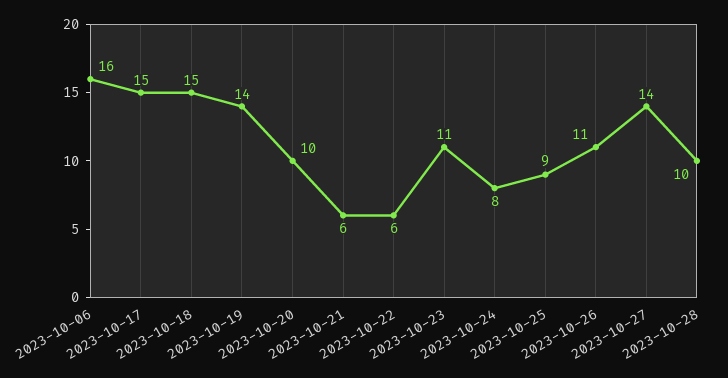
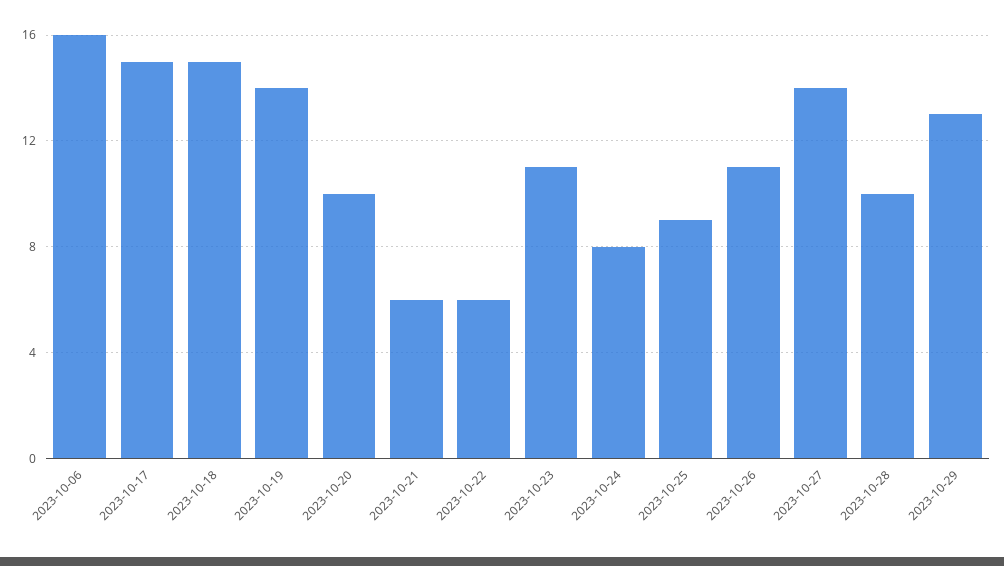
2023-10-29: none -> 13

